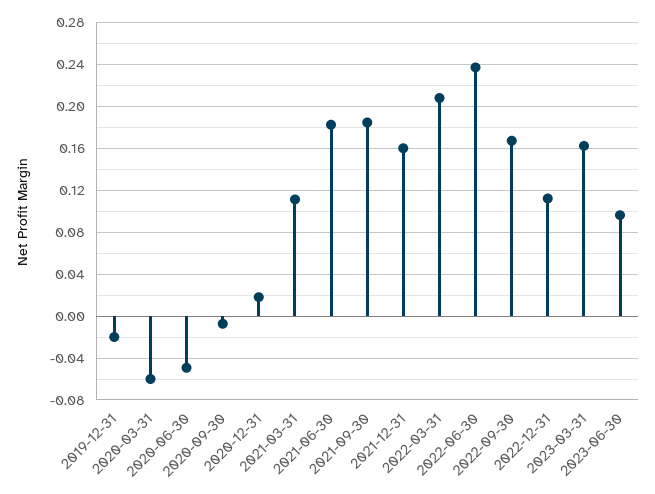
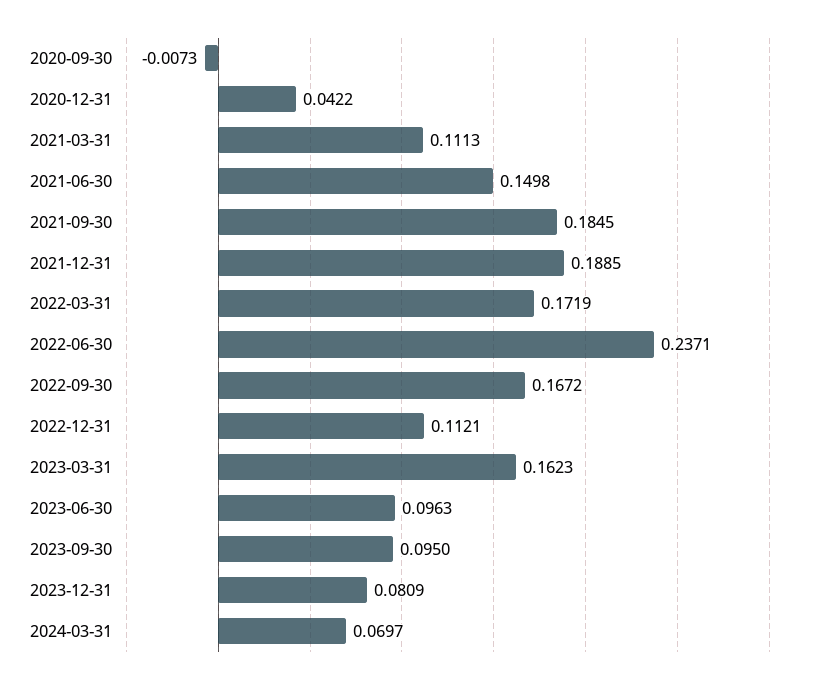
2019-12-31: -0.02 -> none
2020-03-31: -0.06 -> none
2020-06-30: -0.05 -> none
2020-12-31: 0.02 -> 0.0422
2021-06-30: 0.18 -> 0.1498
2021-12-31: 0.16 -> 0.1885
2022-03-31: 0.21 -> 0.1719
2023-09-30: none -> 0.095
2023-12-31: none -> 0.0809
2024-03-31: none -> 0.0697

